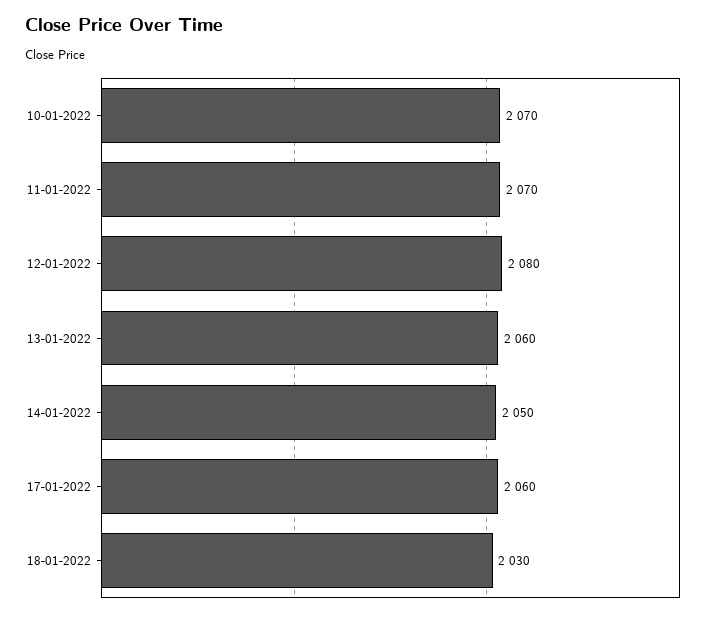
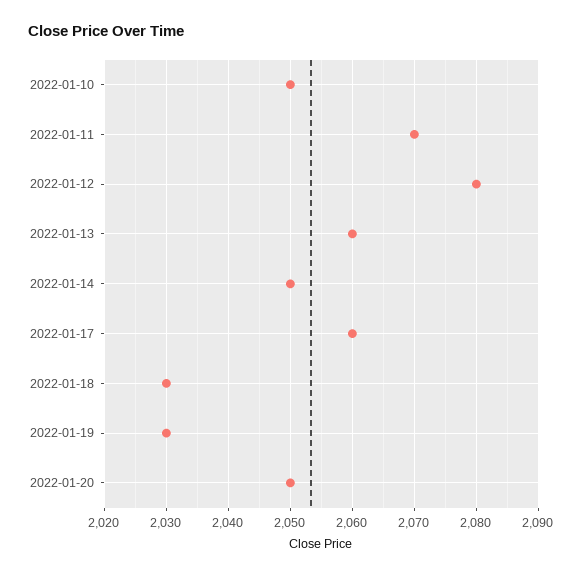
10-01-2022: 2070 -> 2050
2022-01-19: none -> 2030
2022-01-20: none -> 2050

